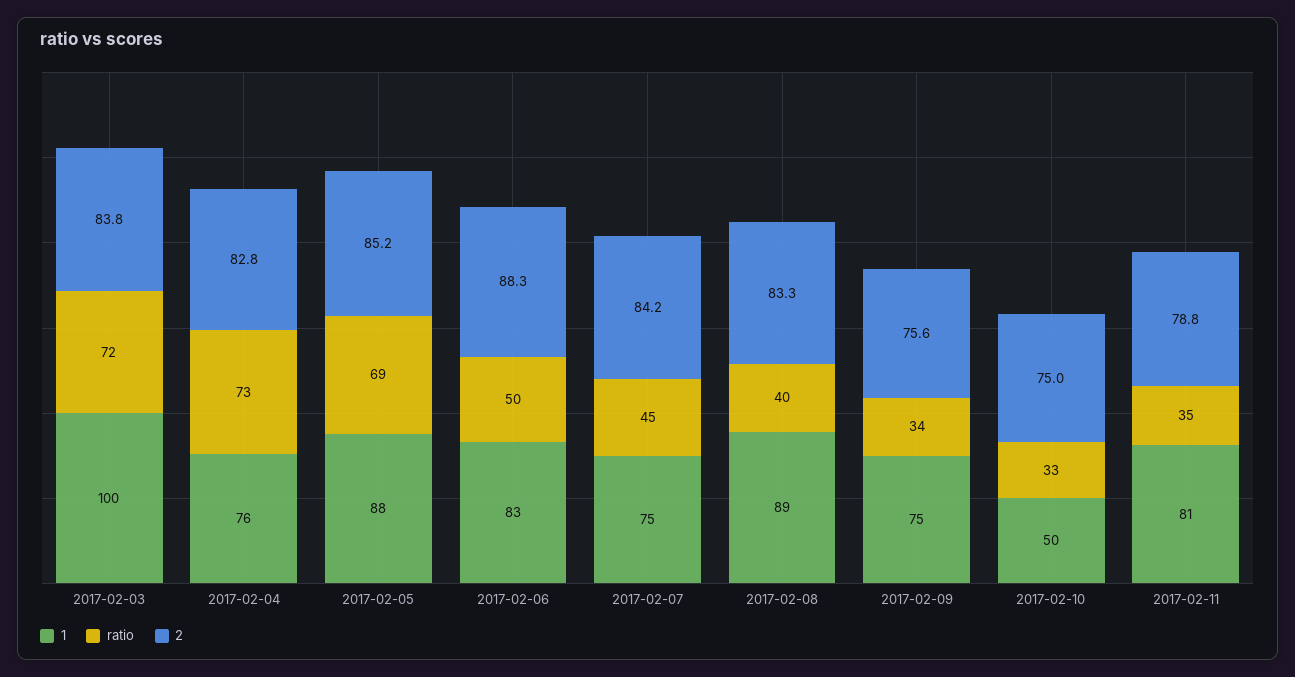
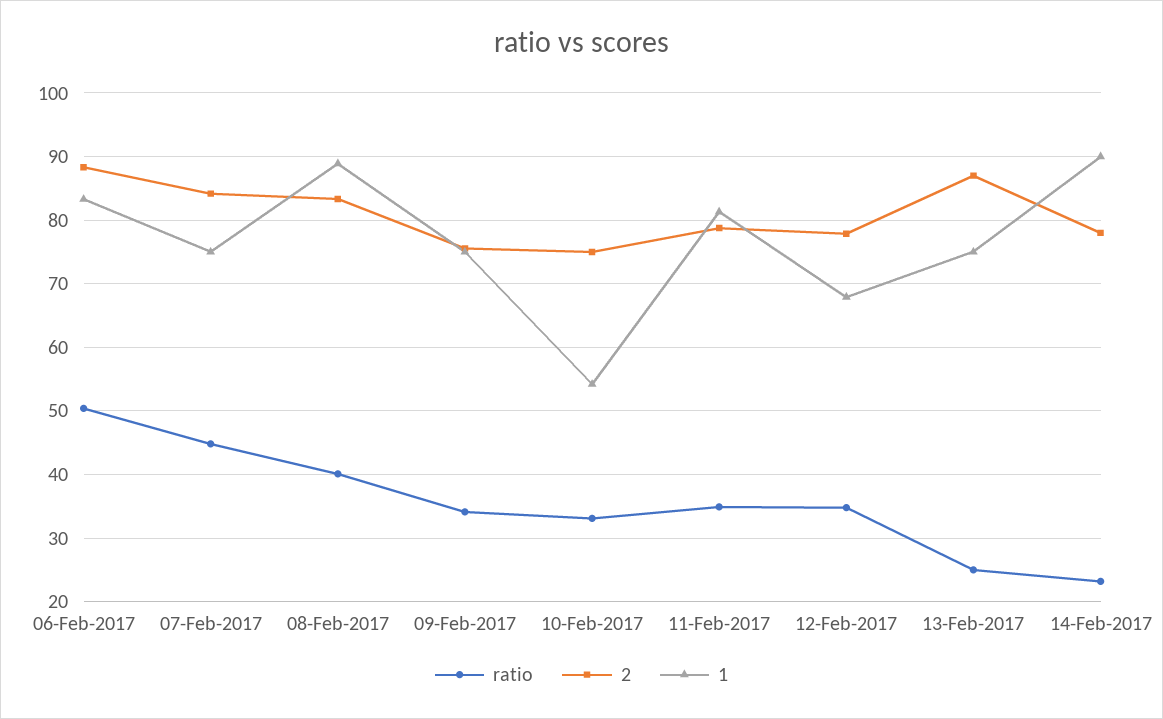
1, 2017-02-03: 100 -> none
ratio, 2017-02-03: 72 -> none
2, 2017-02-03: 83.8 -> none
1, 2017-02-04: 76 -> none
ratio, 2017-02-04: 73 -> none
2, 2017-02-04: 82.8 -> none
1, 2017-02-05: 88 -> none
ratio, 2017-02-05: 69 -> none
2, 2017-02-05: 85.2 -> none
1, 2017-02-10: 50 -> 54
ratio, 12-Feb-2017: none -> 35
2, 12-Feb-2017: none -> 78
1, 12-Feb-2017: none -> 68
ratio, 13-Feb-2017: none -> 25
2, 13-Feb-2017: none -> 87
1, 13-Feb-2017: none -> 75
ratio, 14-Feb-2017: none -> 23
2, 14-Feb-2017: none -> 78
1, 14-Feb-2017: none -> 90

